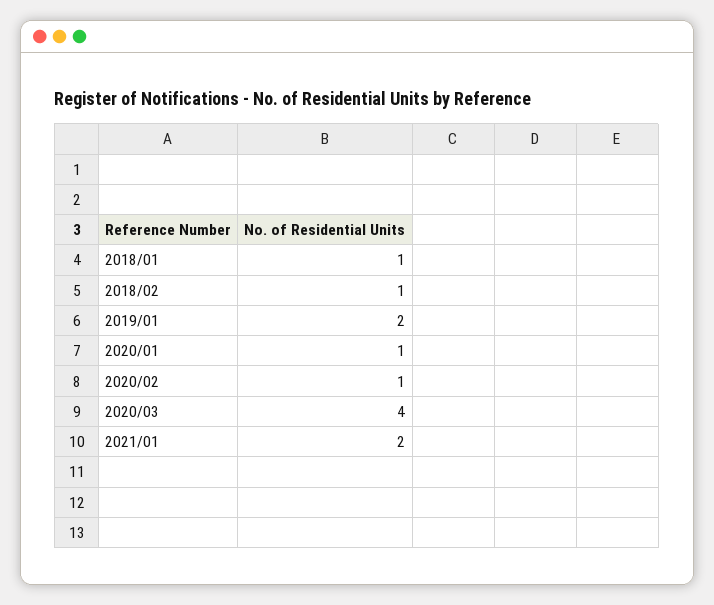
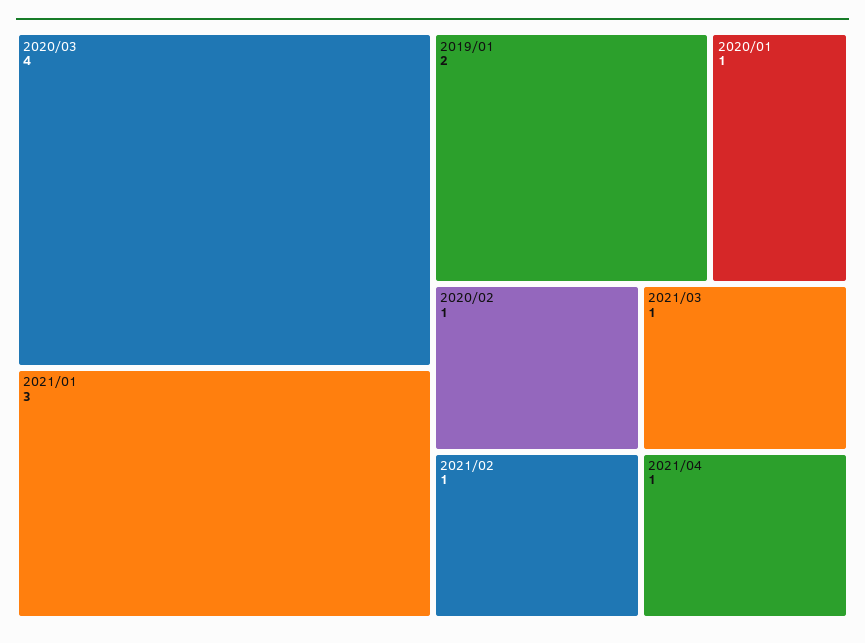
2018/01: 1 -> none
2018/02: 1 -> none
2021/01: 2 -> 3
2021/02: none -> 1
2021/03: none -> 1
2021/04: none -> 1

